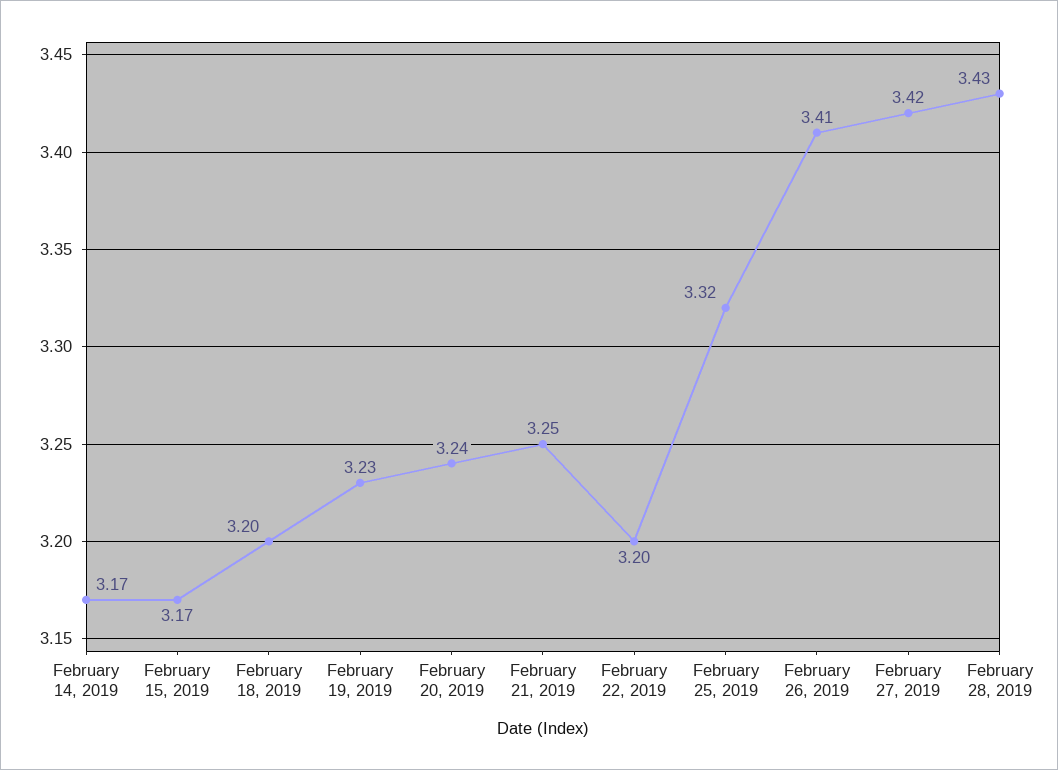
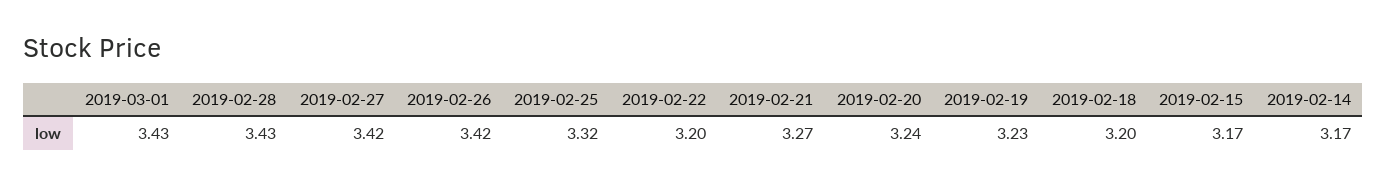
February 21, 2019: 3.25 -> 3.27
February 26, 2019: 3.41 -> 3.42
2019-03-01: none -> 3.43

